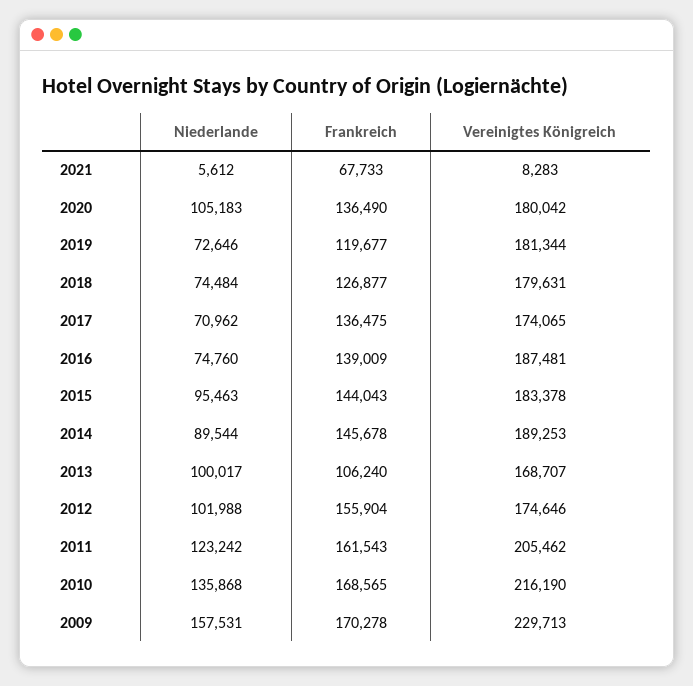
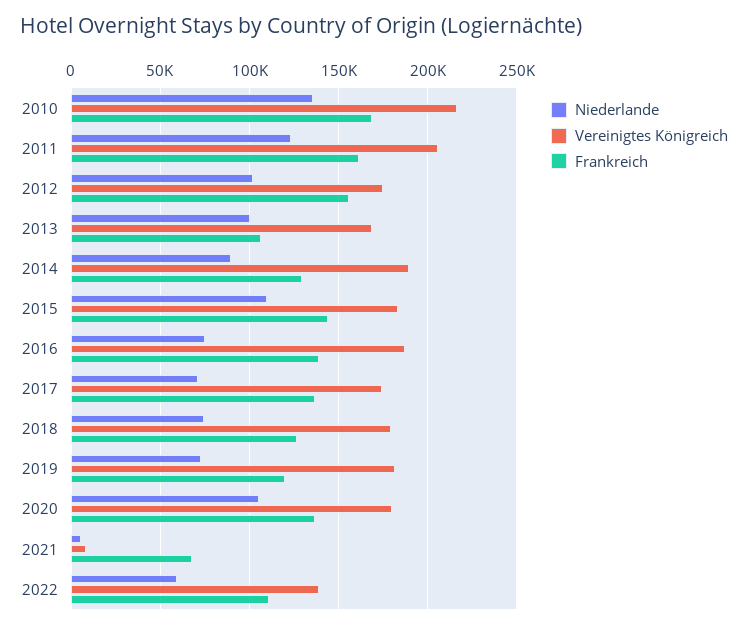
Niederlande, 2015: 95463 -> 110000
Frankreich, 2014: 145678 -> 130000
Niederlande, 2009: 157531 -> none
Frankreich, 2009: 170278 -> none
Vereinigtes Königreich, 2009: 229713 -> none
Niederlande, 2022: none -> 60000
Vereinigtes Königreich, 2022: none -> 140000
Frankreich, 2022: none -> 110000

